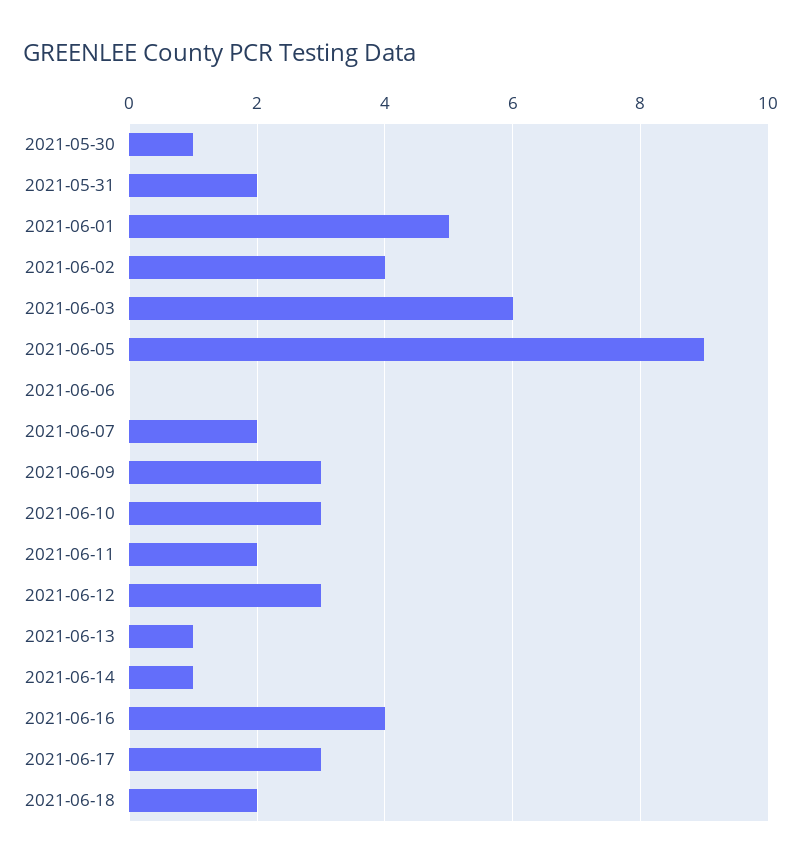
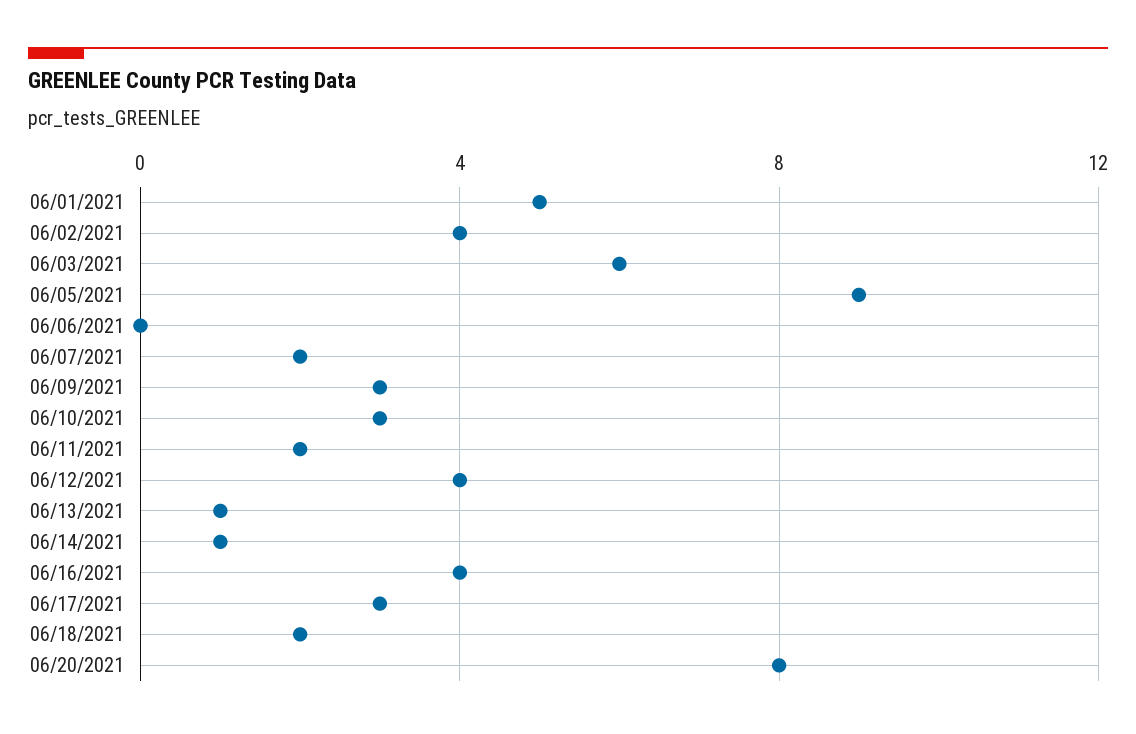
2021-05-30: 1 -> none
2021-05-31: 2 -> none
2021-06-12: 3 -> 4
06/20/2021: none -> 8

